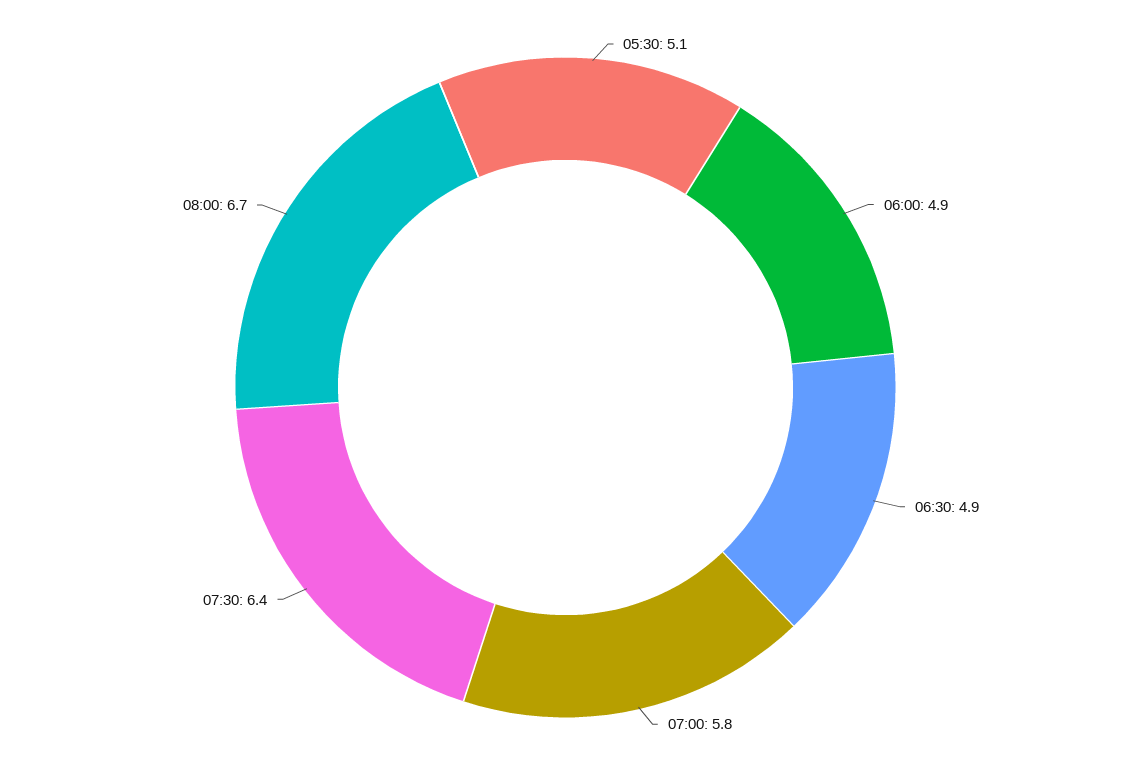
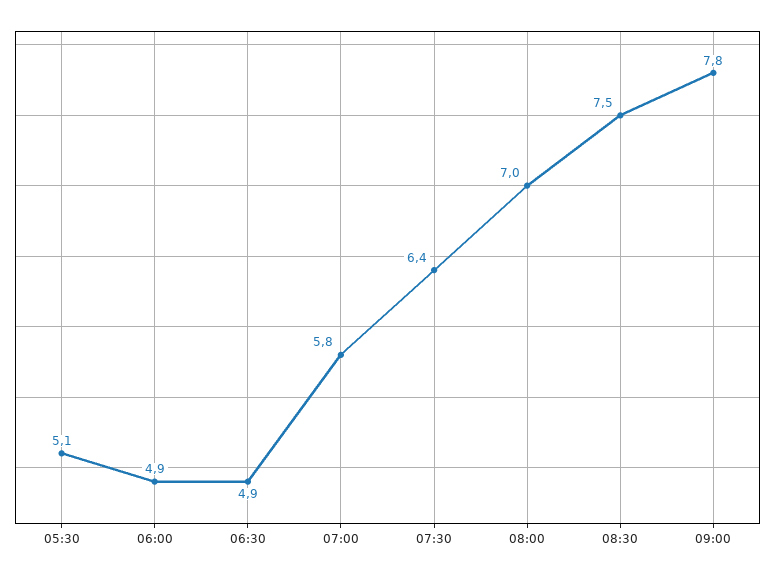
08:00: 6.7 -> 7
08:30: none -> 7.5
09:00: none -> 7.8

